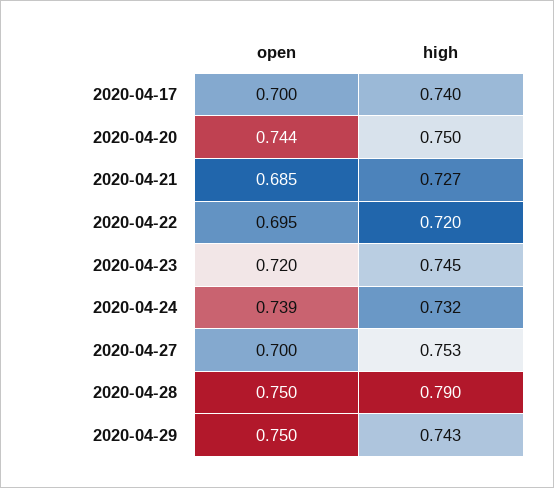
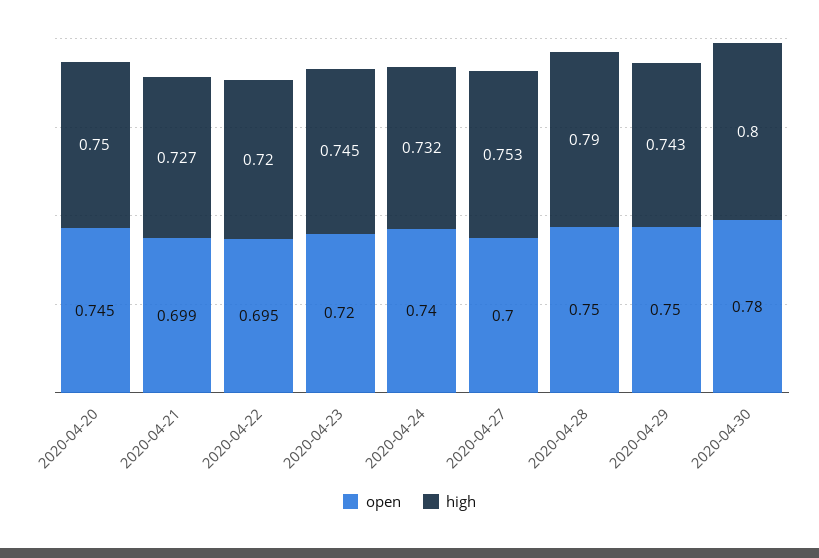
open, 2020-04-17: 0.7 -> none
high, 2020-04-17: 0.74 -> none
open, 2020-04-20: 0.744 -> 0.745
open, 2020-04-21: 0.685 -> 0.699
open, 2020-04-24: 0.739 -> 0.74
open, 2020-04-30: none -> 0.78
high, 2020-04-30: none -> 0.8

